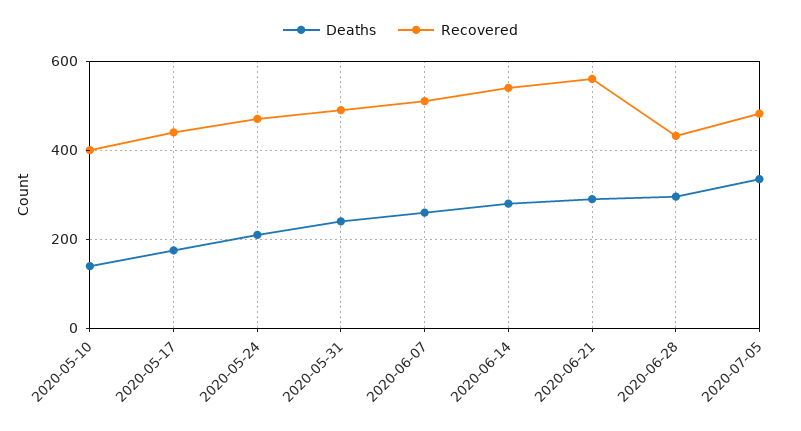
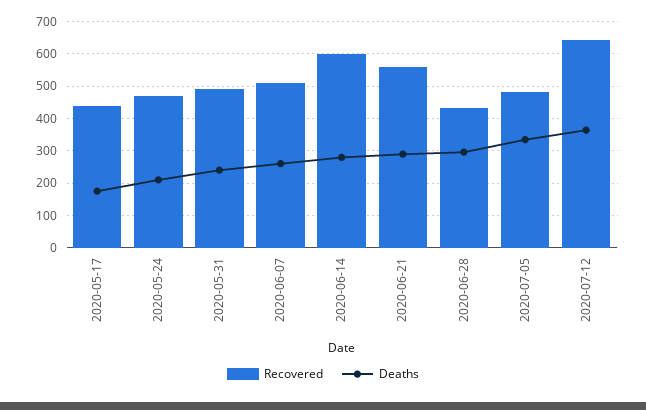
Deaths, 2020-05-10: 140 -> none
Recovered, 2020-05-10: 400 -> none
Recovered, 2020-06-14: 540 -> 600
Recovered, 2020-07-12: none -> 640
Deaths, 2020-07-12: none -> 360

